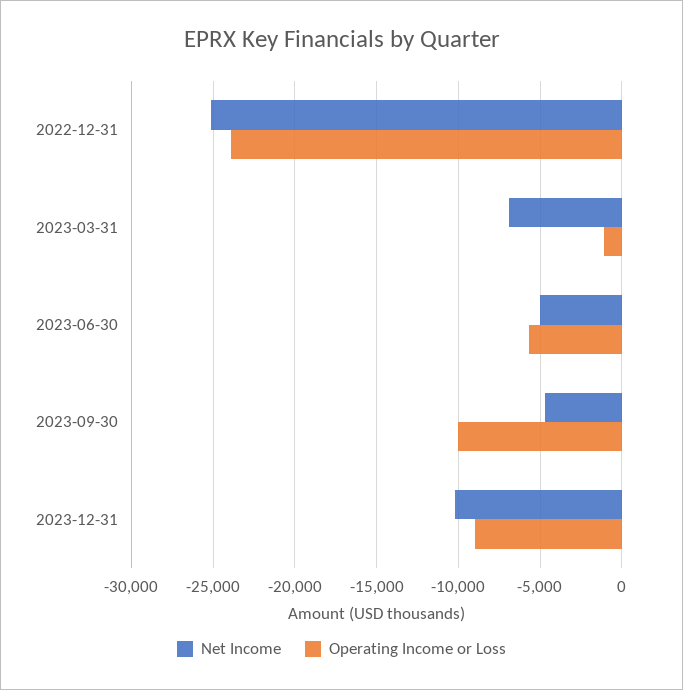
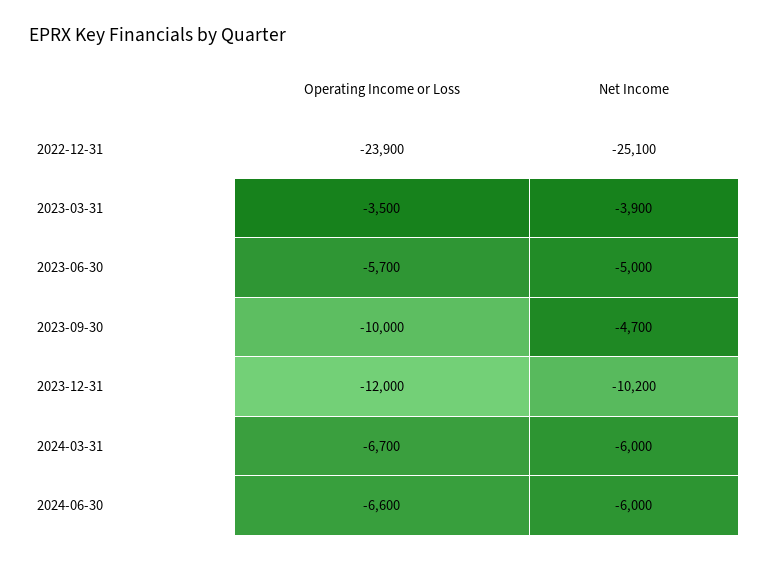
Net Income, 2023-03-31: -7000 -> -3900
Operating Income or Loss, 2023-03-31: -1000 -> -3500
Operating Income or Loss, 2023-12-31: -9000 -> -12000
Operating Income or Loss, 2024-03-31: none -> -6700
Net Income, 2024-03-31: none -> -6000
Operating Income or Loss, 2024-06-30: none -> -6600
Net Income, 2024-06-30: none -> -6000

